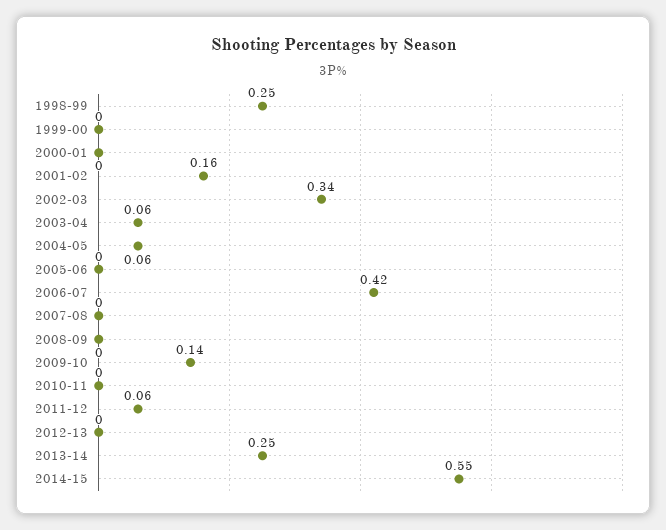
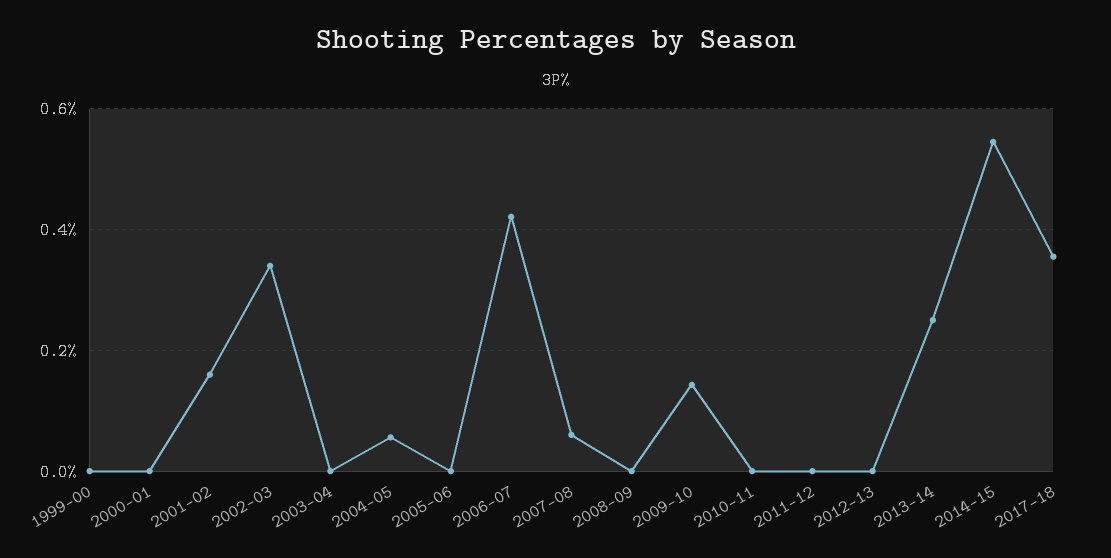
1998-99: 0.25 -> none
2003-04: 0.06 -> 0
2007-08: 0 -> 0.06
2011-12: 0.06 -> 0
2017-18: none -> 0.36

